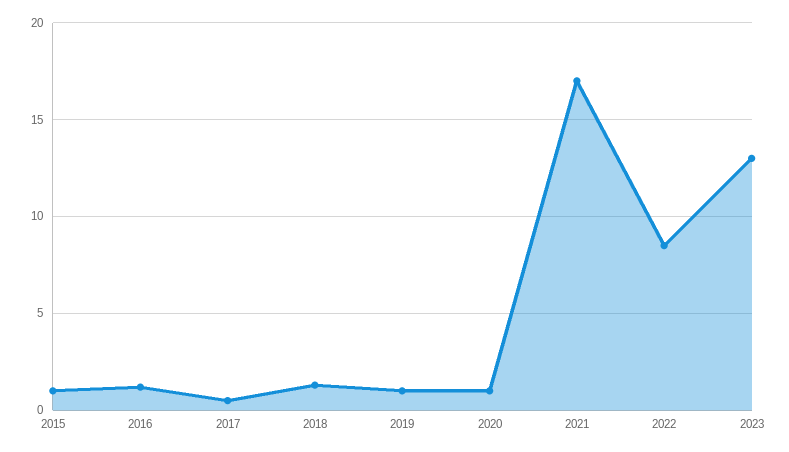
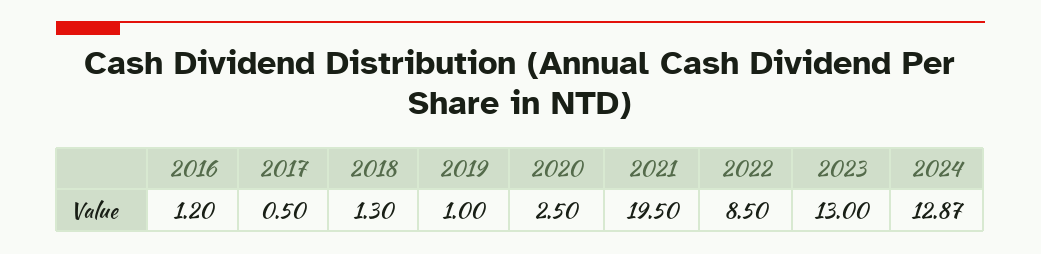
2015: 1 -> none
2020: 1 -> 2.5
2021: 17 -> 19.5
2024: none -> 12.87

